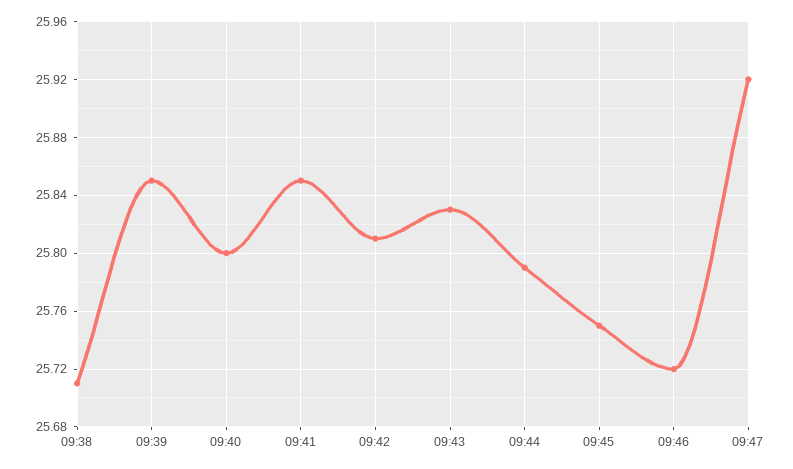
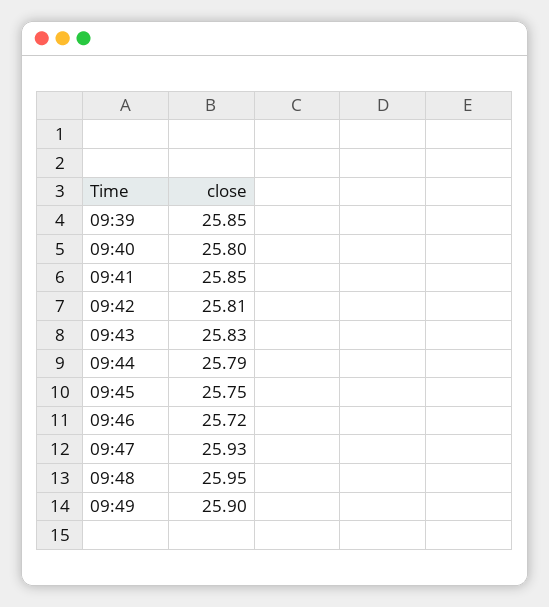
09:38: 25.71 -> none
09:47: 25.92 -> 25.93
09:48: none -> 25.95
09:49: none -> 25.9

